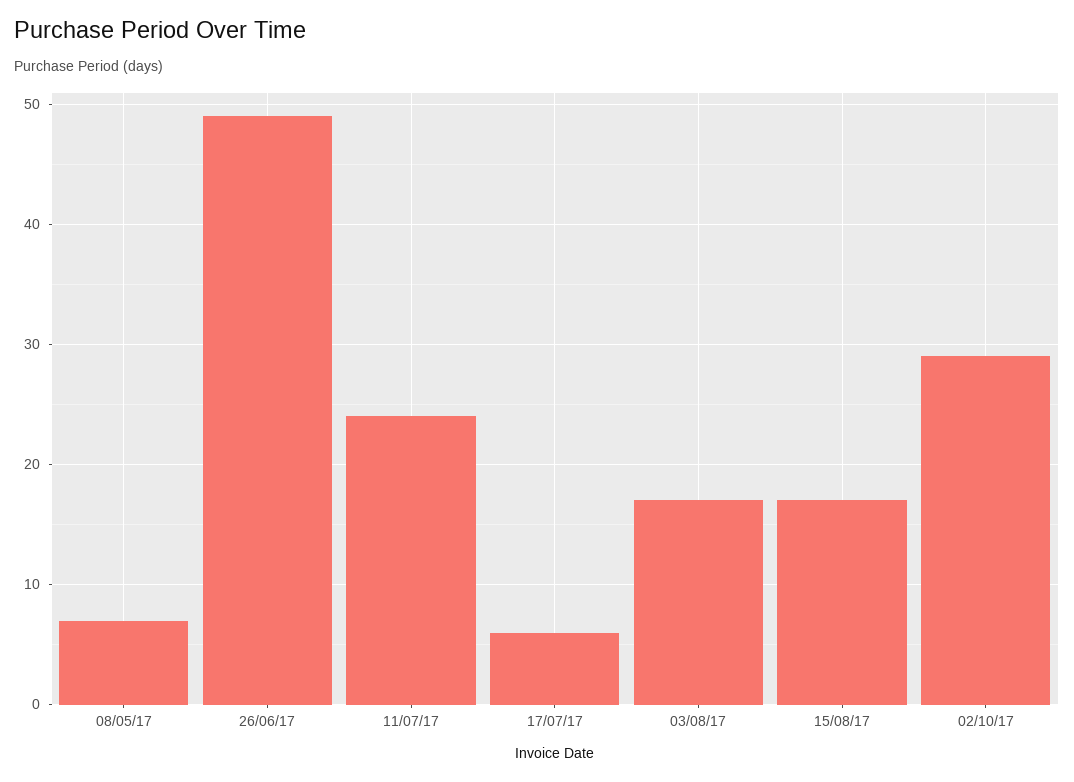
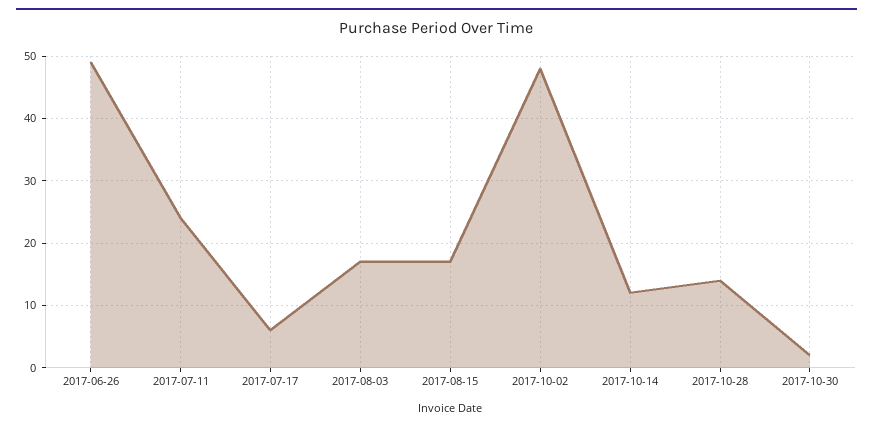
08/05/17: 7 -> none
02/10/17: 29 -> 48
2017-10-14: none -> 12
2017-10-28: none -> 14
2017-10-30: none -> 2

